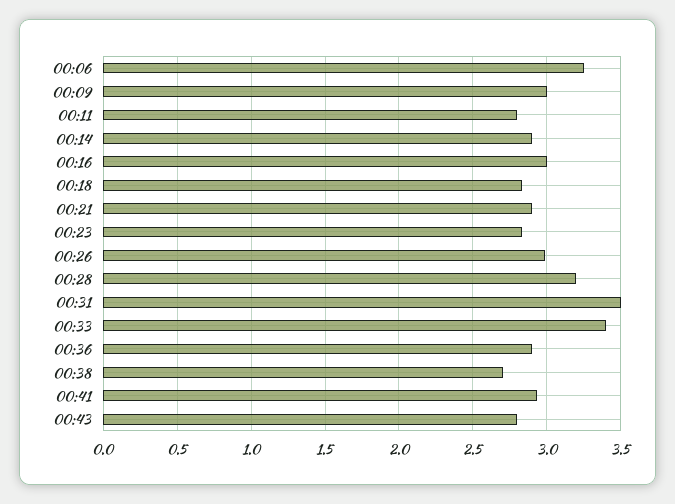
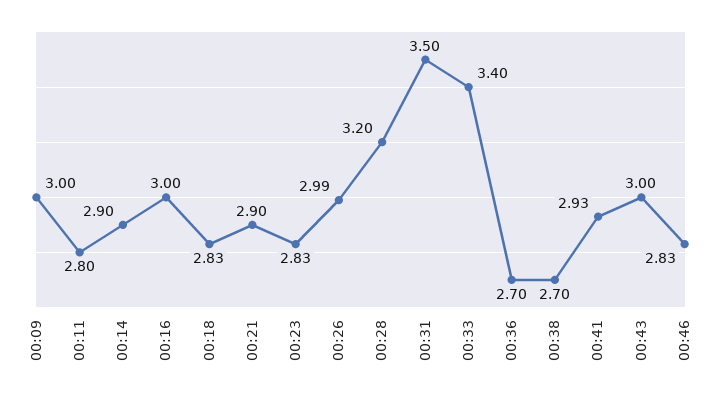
00:06: 3.25 -> none
00:36: 2.9 -> 2.7
00:43: 2.8 -> 3
00:46: none -> 2.83

